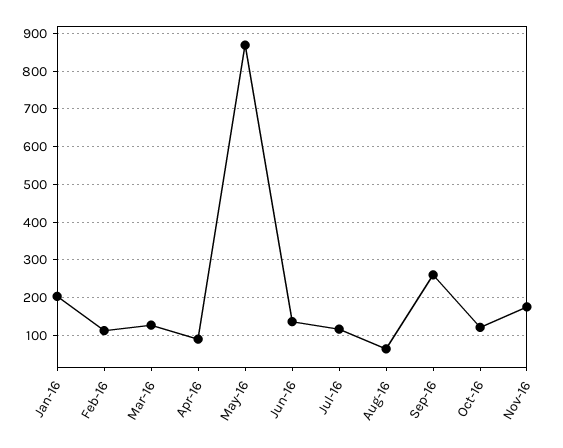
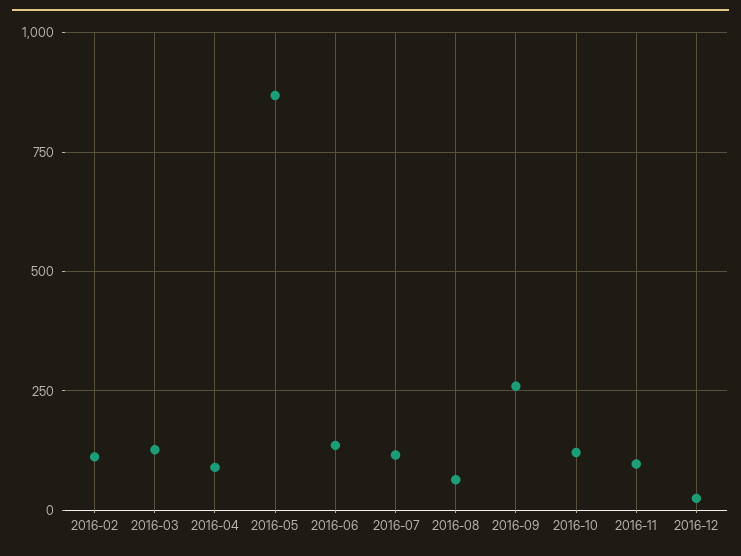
Jan-16: 200 -> none
Nov-16: 180 -> 100
2016-12: none -> 25

